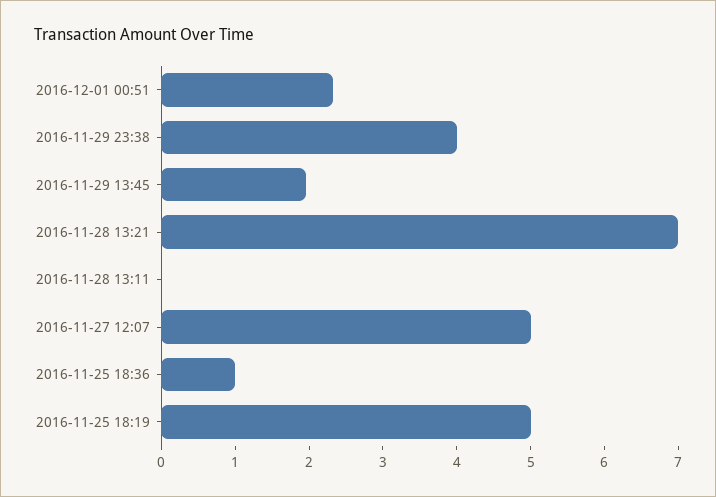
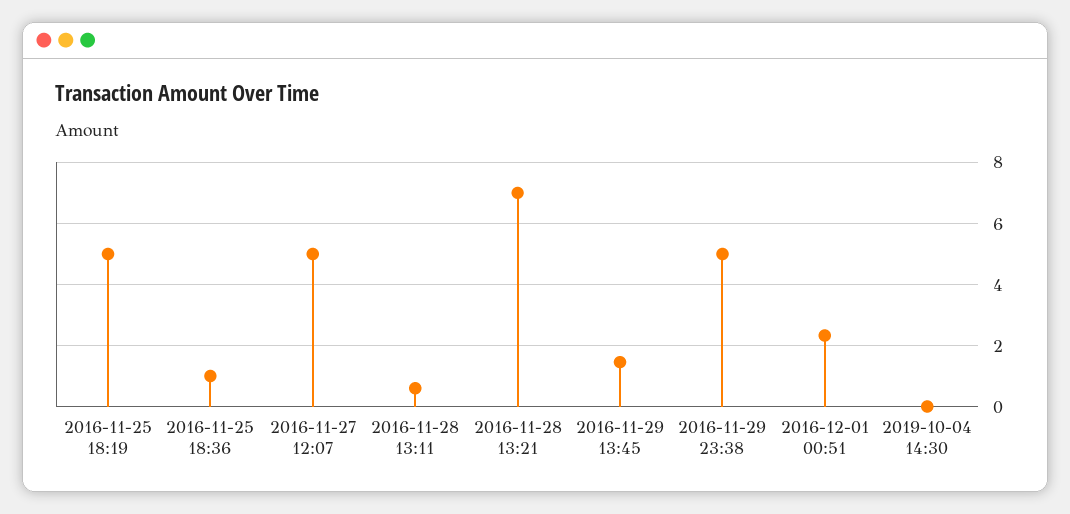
2016-11-29 23:38: 4 -> 5
2016-11-29 13:45: 2 -> 1.4
2016-11-28 13:11: 0 -> 0.6
2019-10-04 14:30: none -> 0

